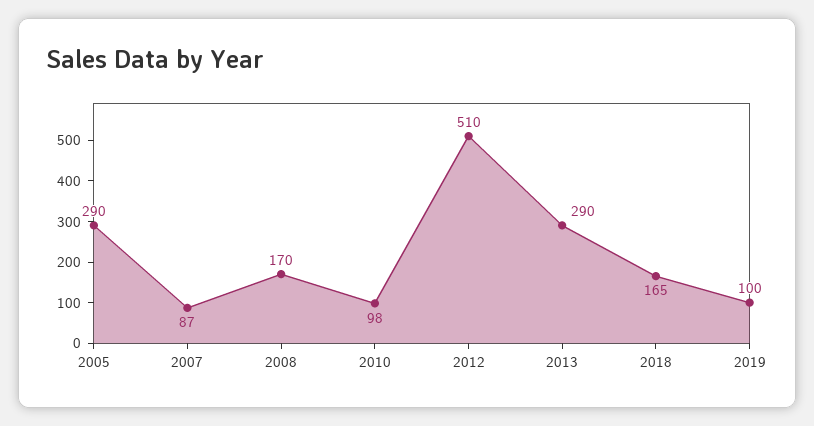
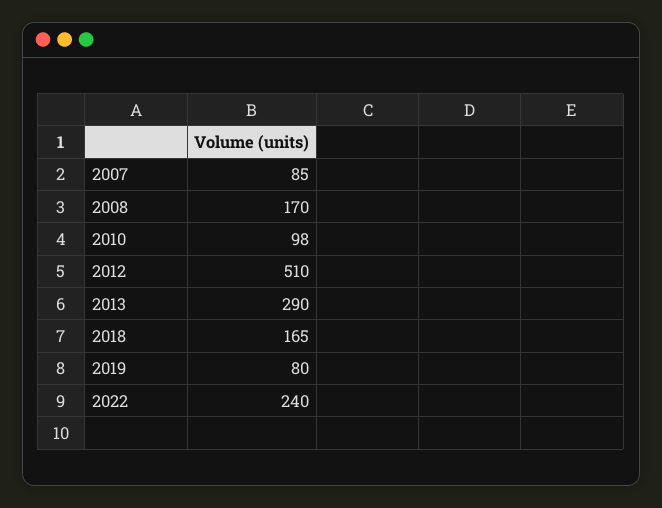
2005: 290 -> none
2007: 87 -> 85
2019: 100 -> 80
2022: none -> 240

